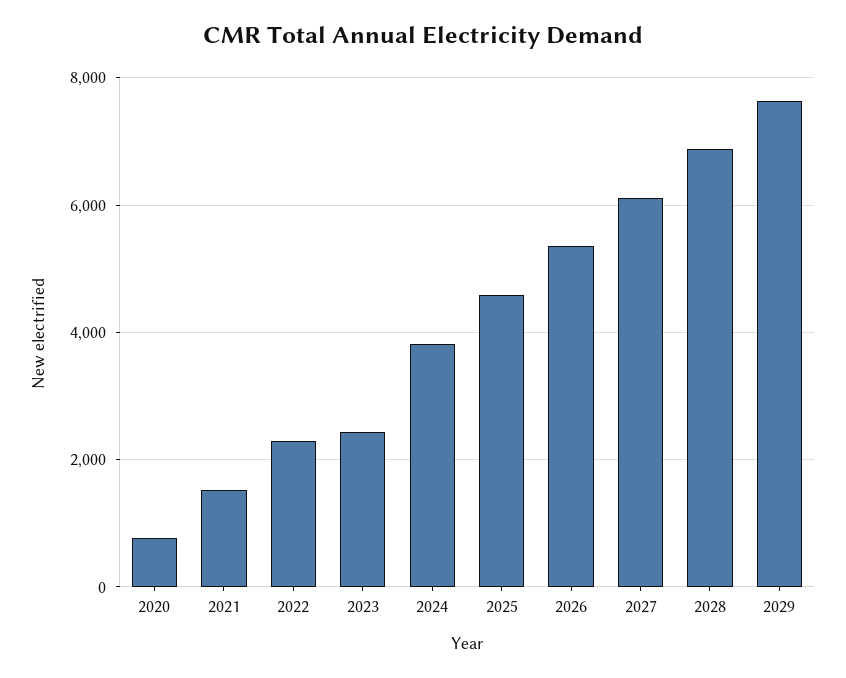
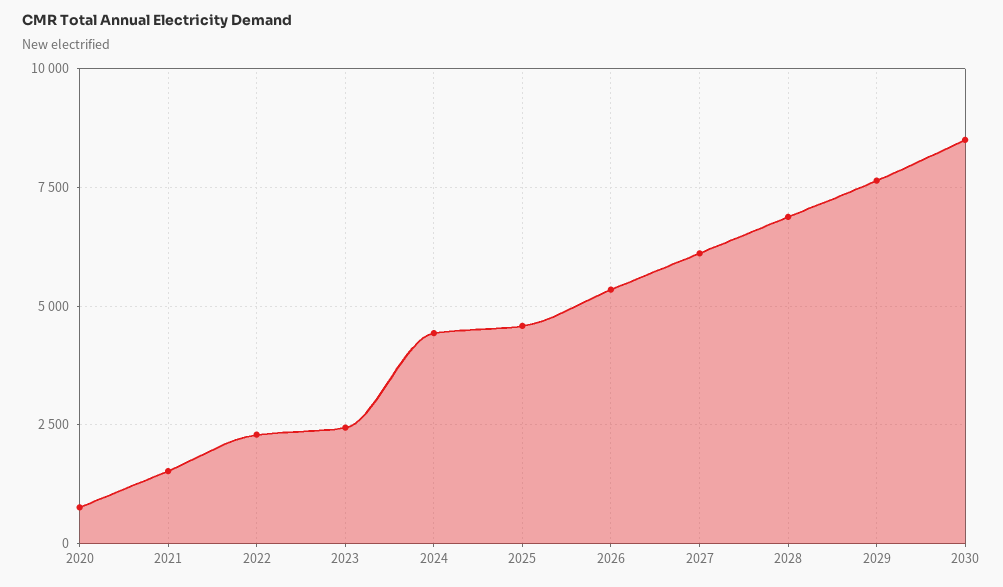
2024: 3800 -> 4500
2030: none -> 8500

